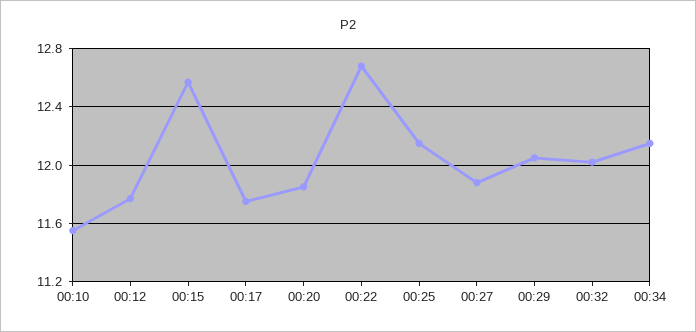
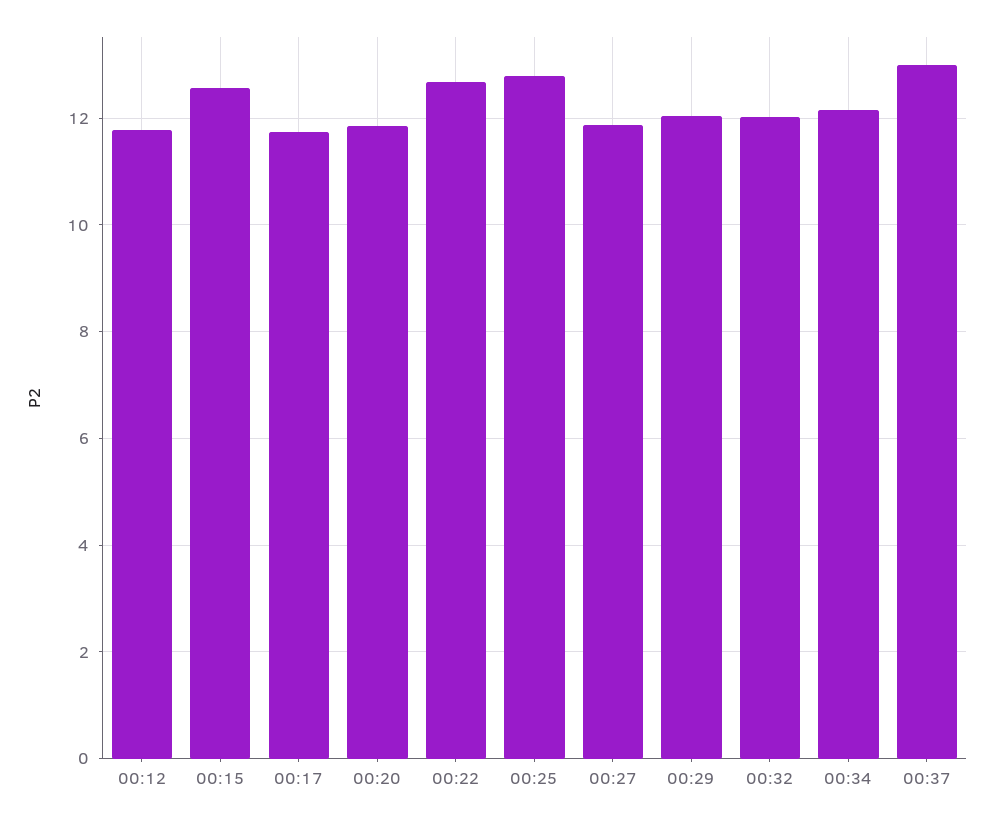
00:10: 11.55 -> none
00:25: 12.15 -> 12.8
00:37: none -> 13

